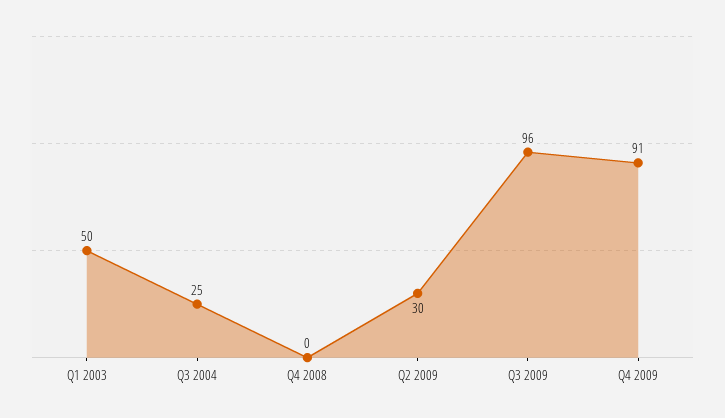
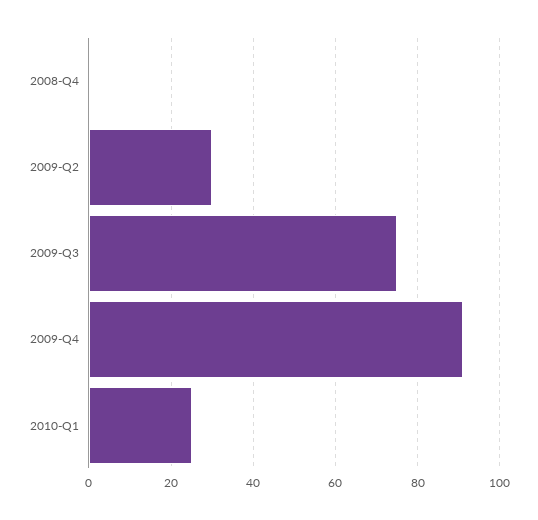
Q1 2003: 50 -> none
Q3 2004: 25 -> none
Q3 2009: 96 -> 75
2010-Q1: none -> 25

